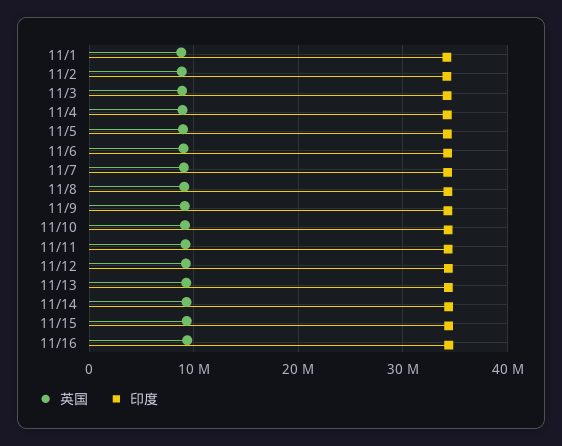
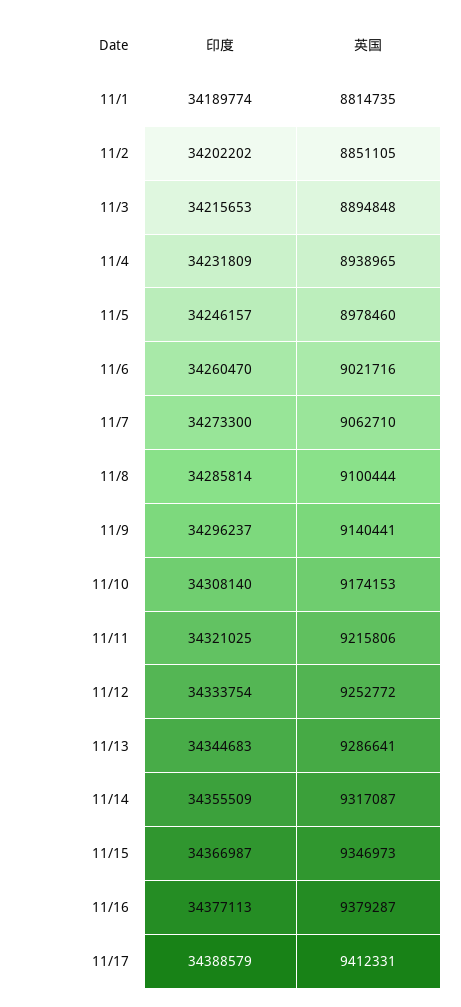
印度, 11/17: none -> 34388579
英国, 11/17: none -> 9412331

